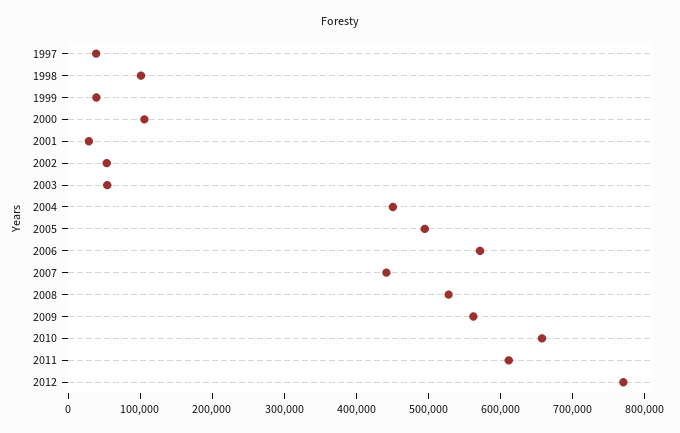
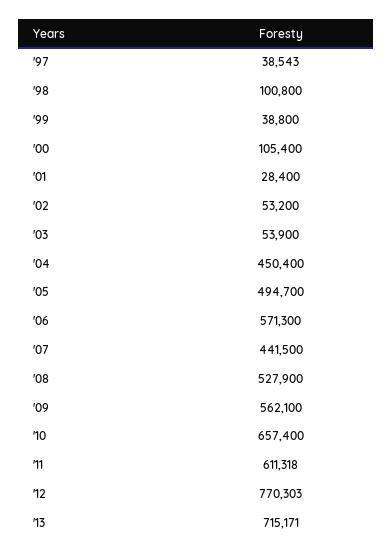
'13: none -> 715171

